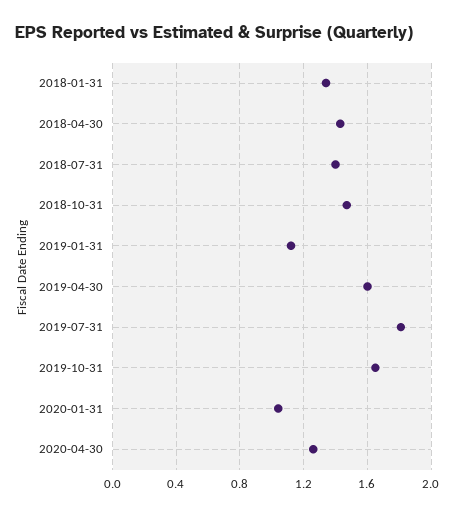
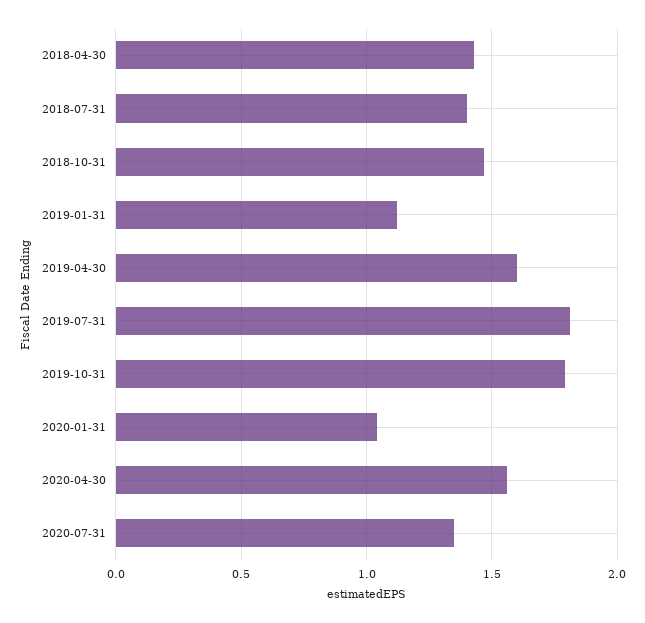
2018-01-31: 1.35 -> none
2019-10-31: 1.65 -> 1.8
2020-04-30: 1.25 -> 1.55
2020-07-31: none -> 1.35

